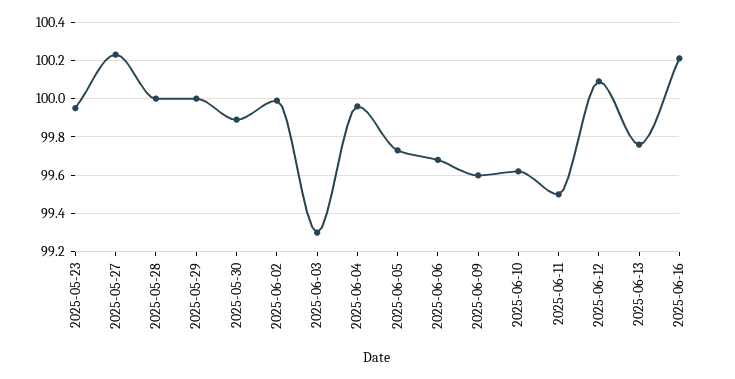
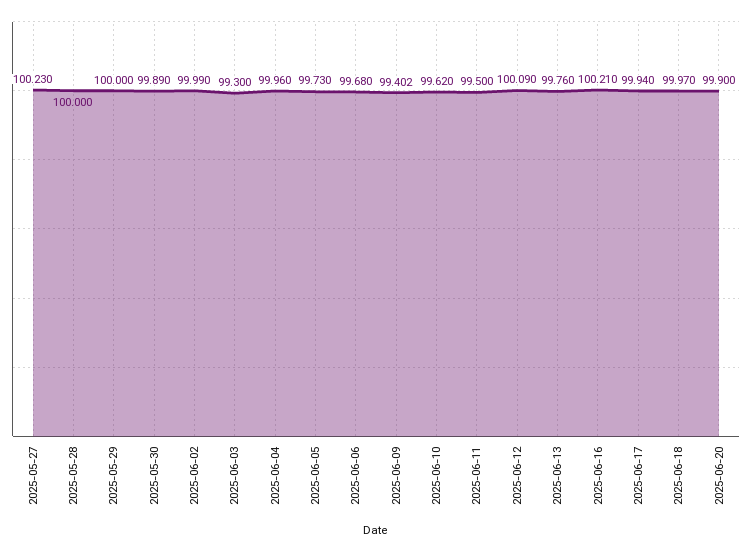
2025-05-23: 99.95 -> none
2025-06-09: 99.6 -> 99.402
2025-06-17: none -> 99.94
2025-06-18: none -> 99.97
2025-06-20: none -> 99.9

